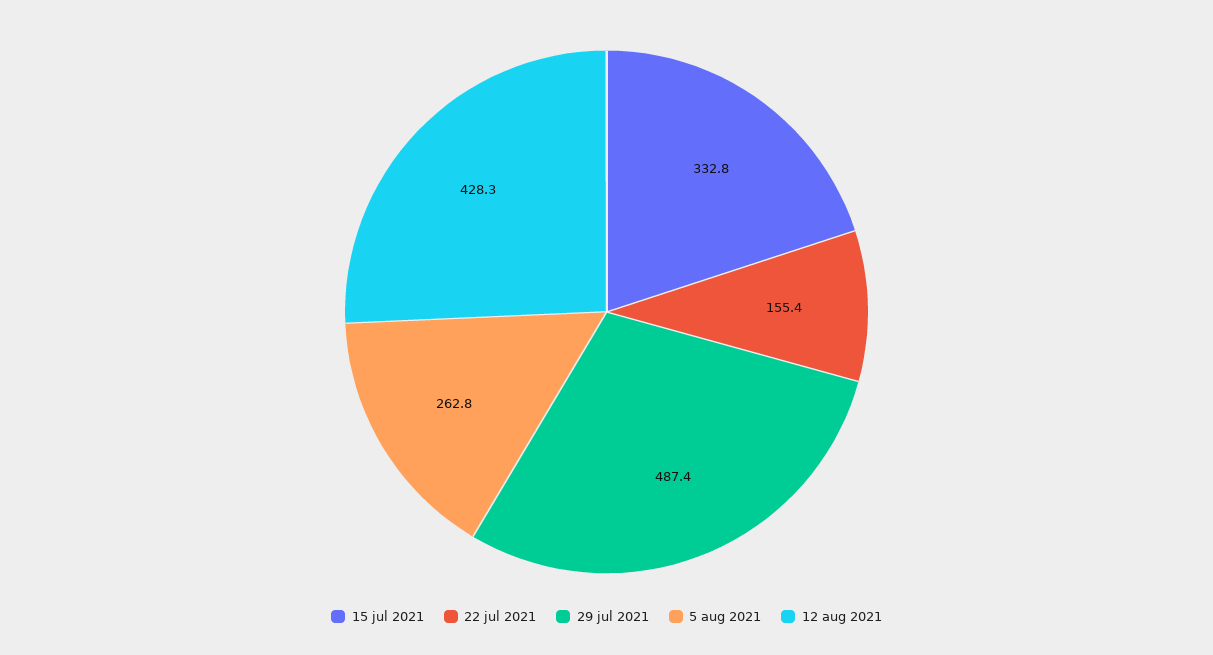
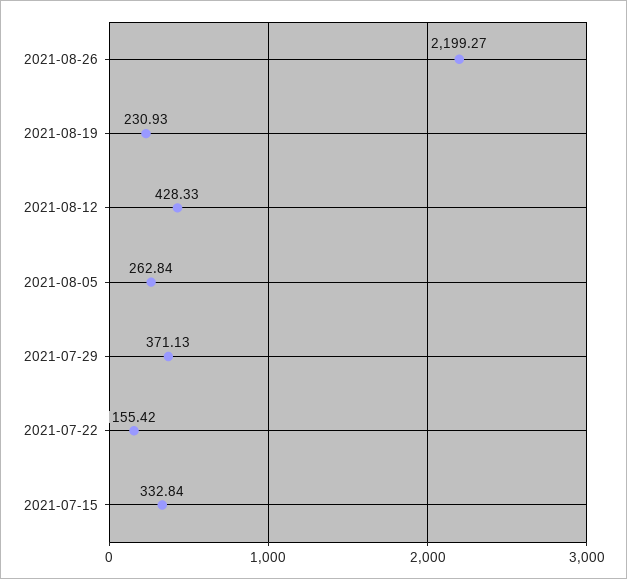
29 jul 2021: 487.4 -> 371.13
2021-08-26: none -> 2199.27
2021-08-19: none -> 230.93

